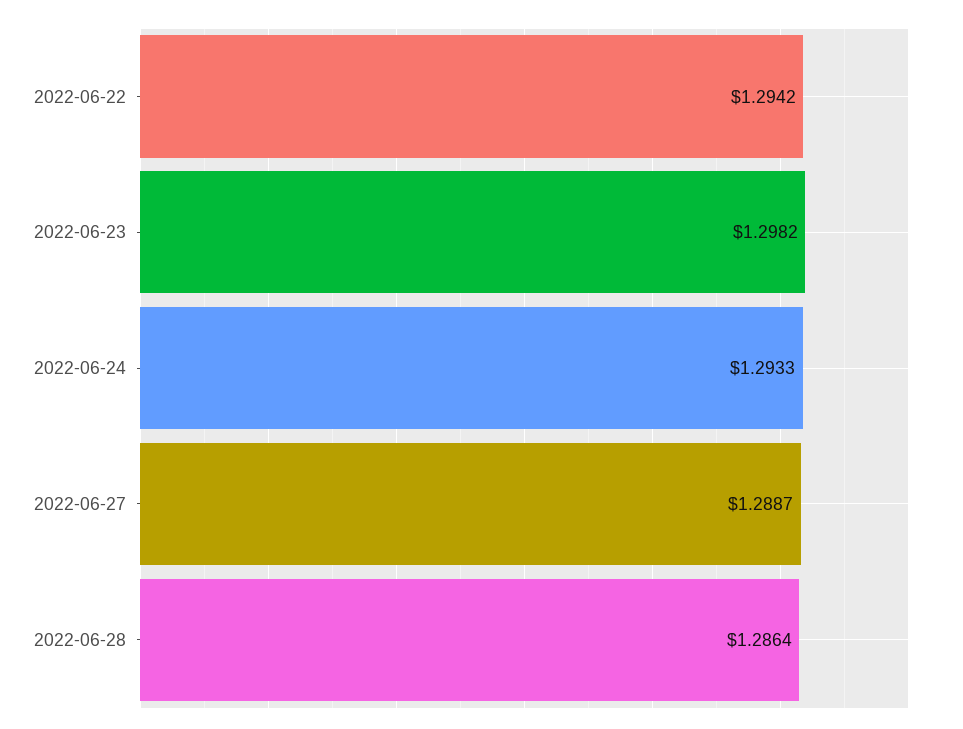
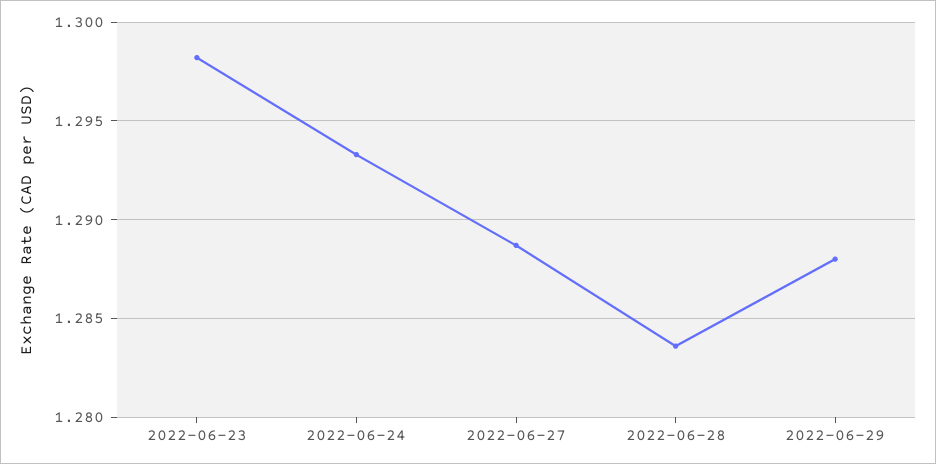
2022-06-22: 1.2942 -> none
2022-06-28: 1.2864 -> 1.2835
2022-06-29: none -> 1.288

